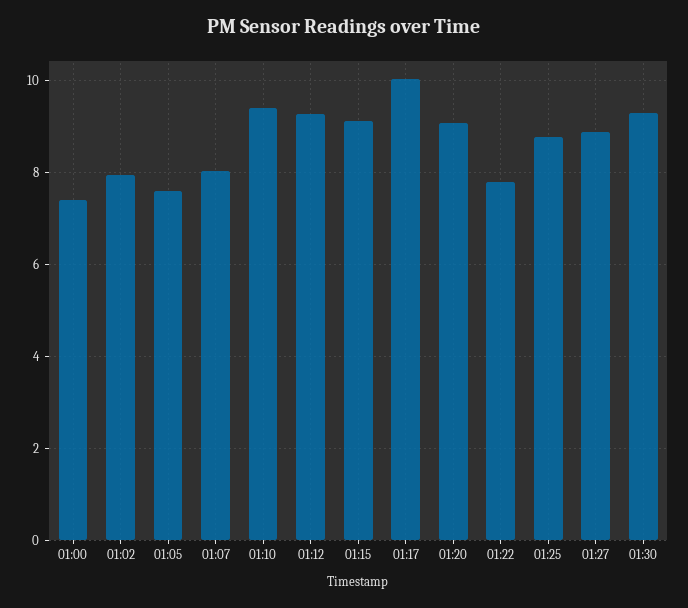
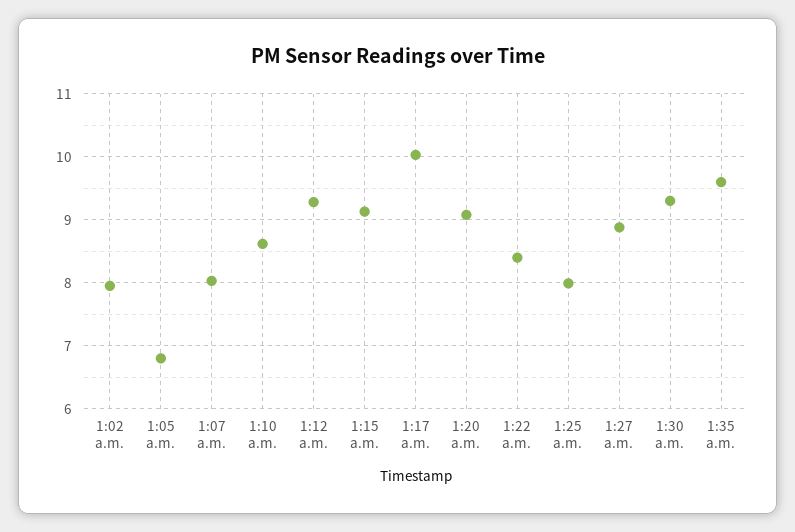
01:00: 7.4 -> none
01:05: 7.6 -> 6.8
01:10: 9.4 -> 8.6
01:22: 7.8 -> 8.4
01:25: 8.8 -> 8
1:35 a.m.: none -> 9.6

